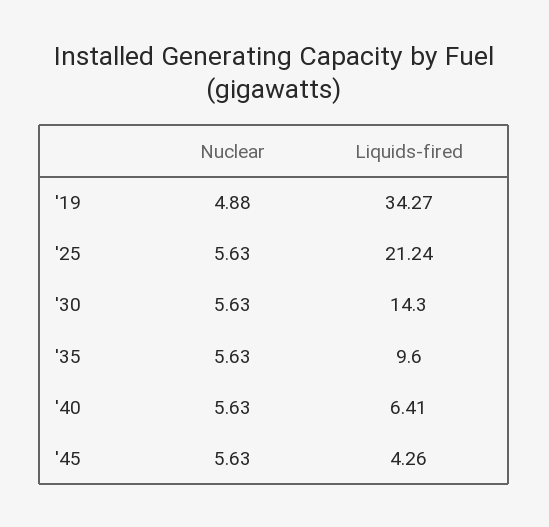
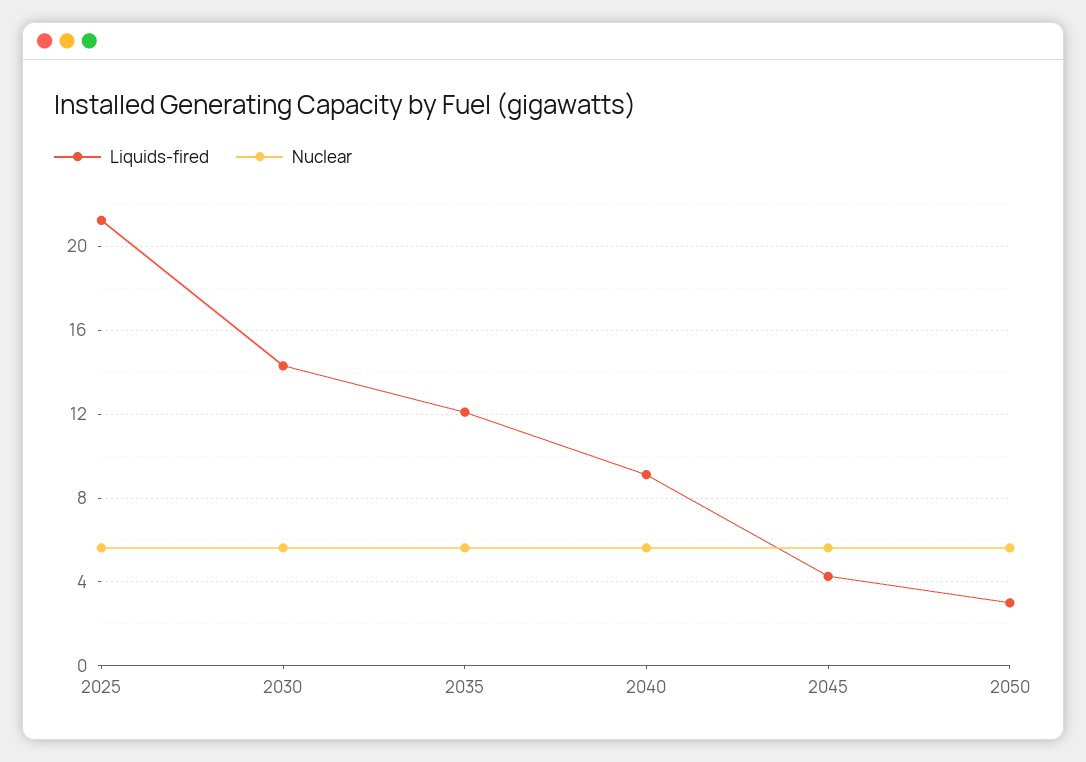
Nuclear, '19: 4.88 -> none
Liquids-fired, '19: 34.27 -> none
Liquids-fired, '35: 9.6 -> 12
Liquids-fired, '40: 6.41 -> 9
Liquids-fired, 2050: none -> 3
Nuclear, 2050: none -> 5.5

